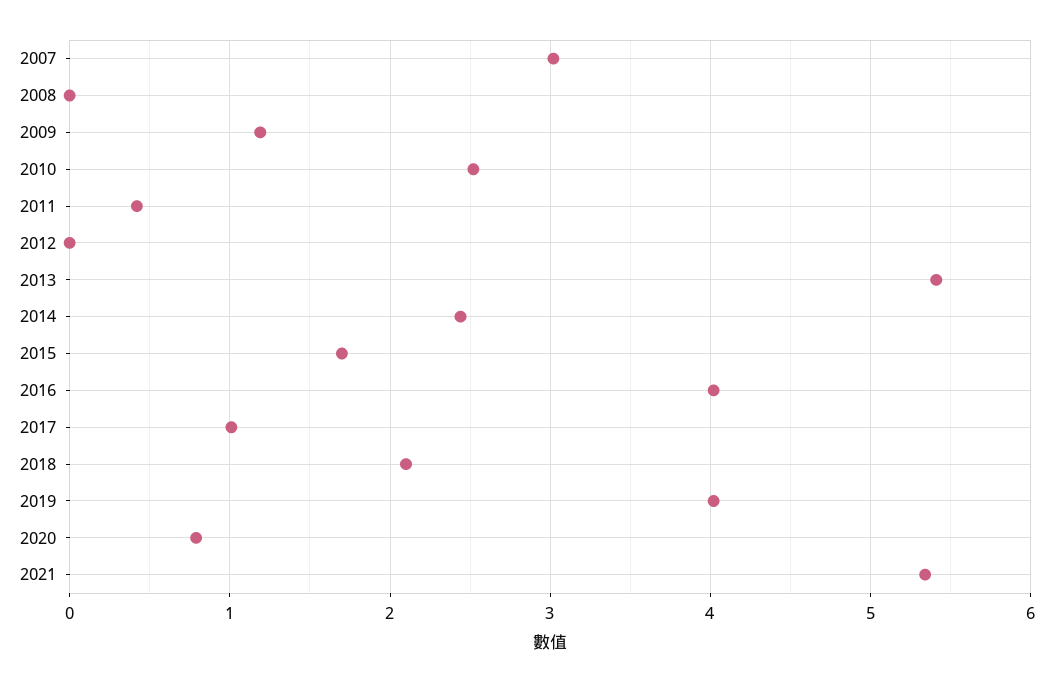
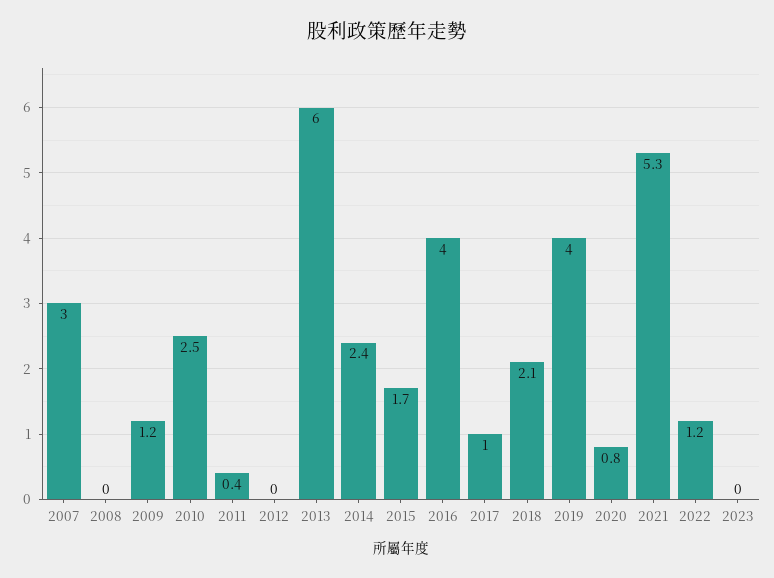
2013: 5.4 -> 6
2022: none -> 1.2
2023: none -> 0

